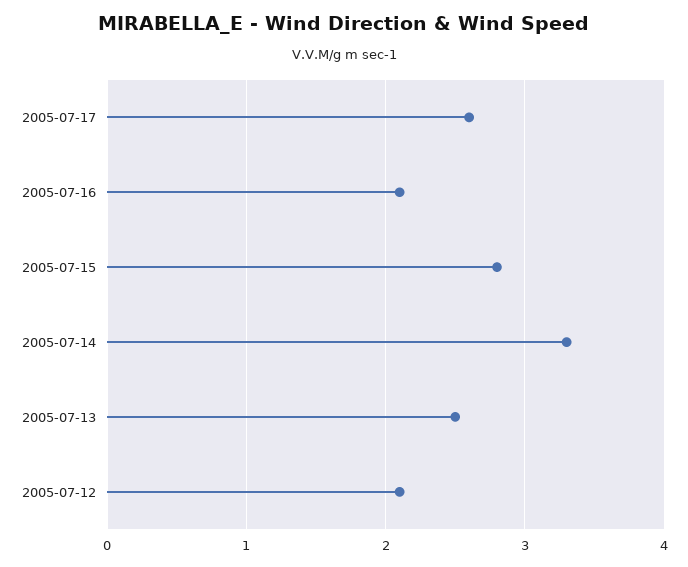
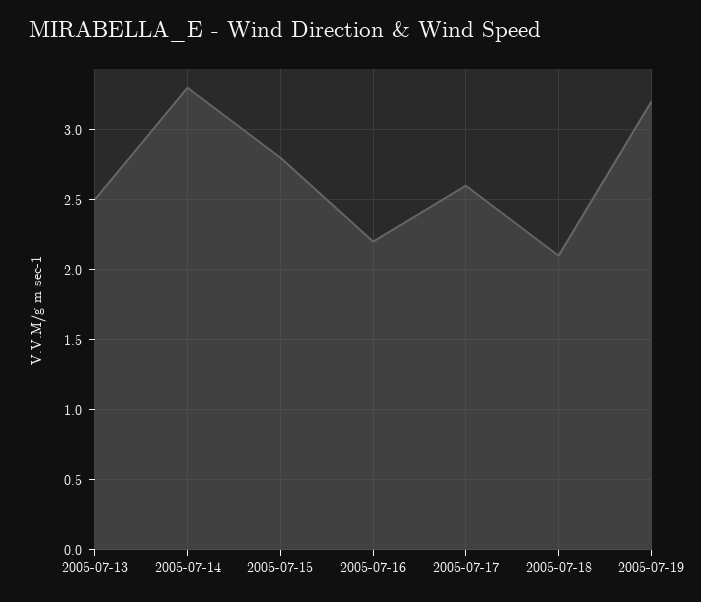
2005-07-16: 2.1 -> 2.2
2005-07-12: 2.1 -> none
2005-07-18: none -> 2.1
2005-07-19: none -> 3.2

